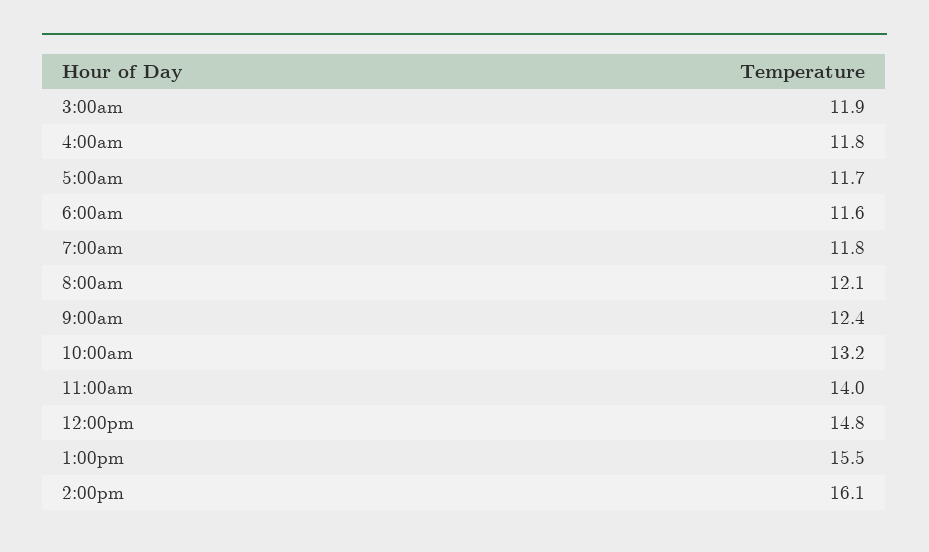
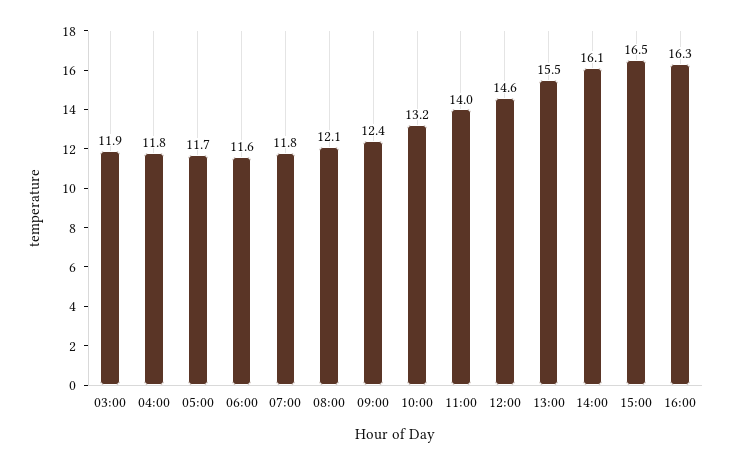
12:00pm: 14.8 -> 14.6
15:00: none -> 16.5
16:00: none -> 16.3

